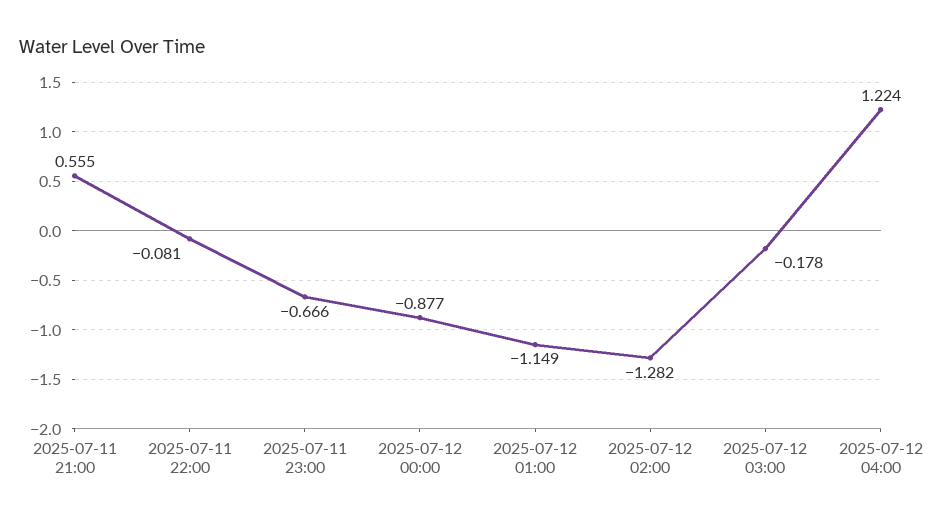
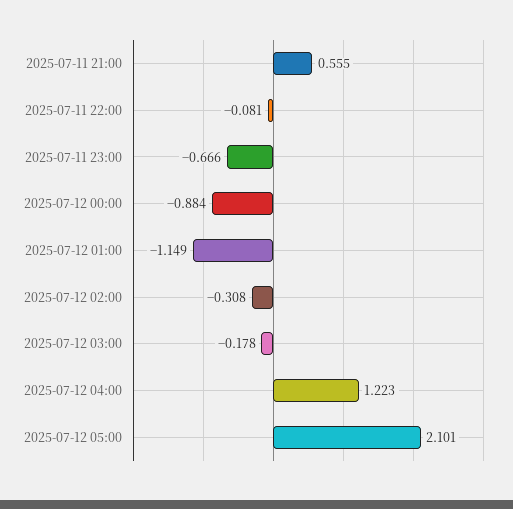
2025-07-12 00:00: -0.877 -> -0.884
2025-07-12 02:00: -1.282 -> -0.308
2025-07-12 04:00: 1.224 -> 1.223
2025-07-12 05:00: none -> 2.101

